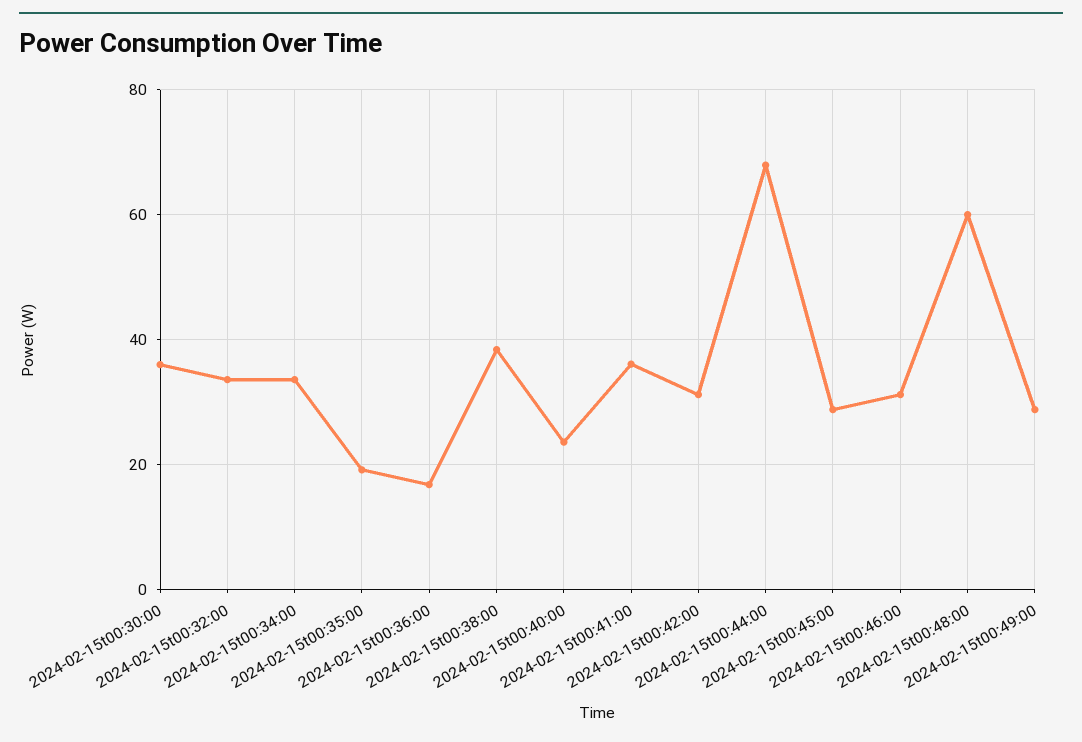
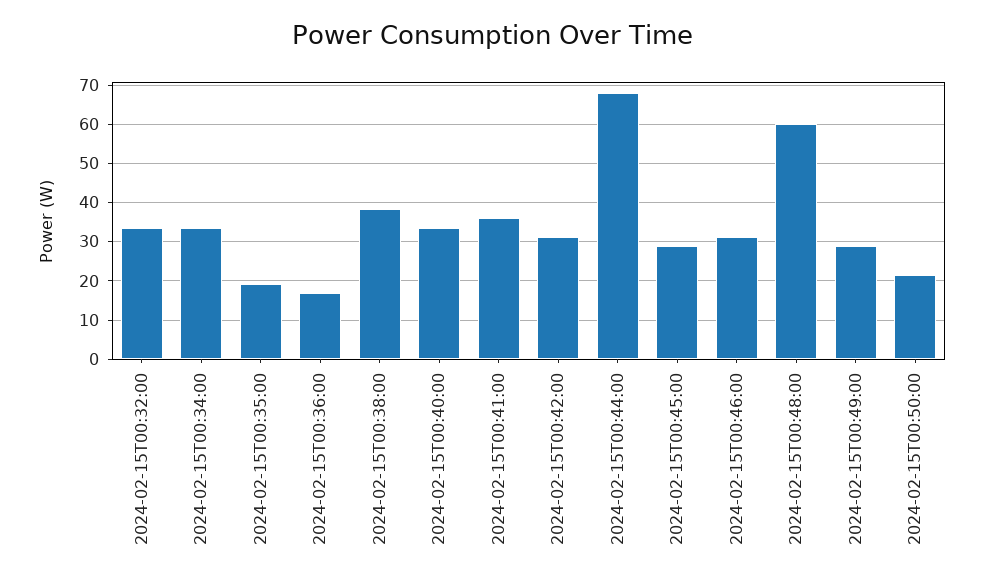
2024-02-15t00:30:00: 36 -> none
2024-02-15t00:40:00: 24 -> 34
2024-02-15T00:50:00: none -> 22

